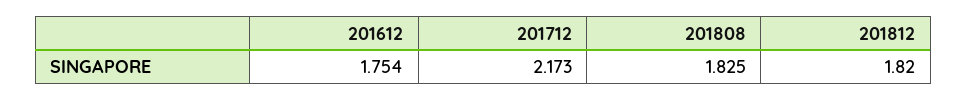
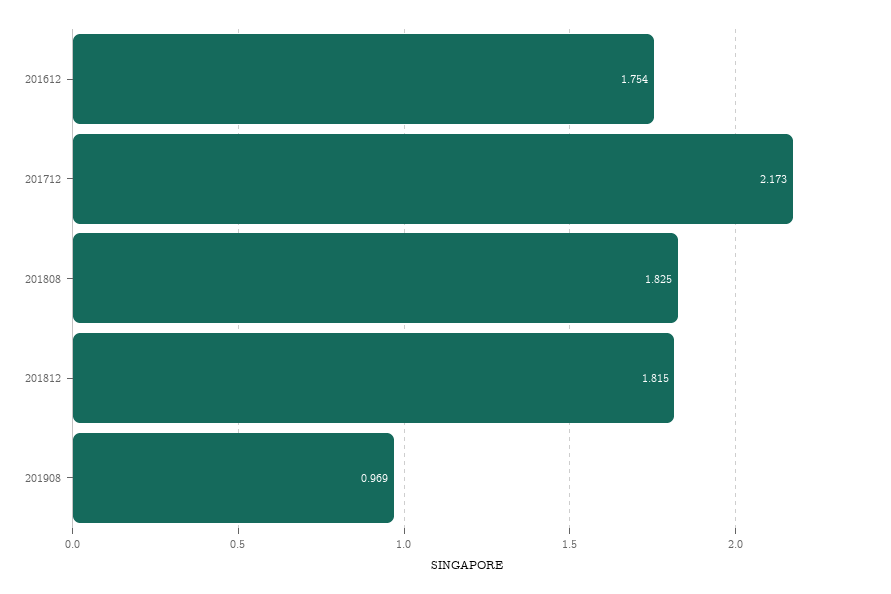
201812: 1.82 -> 1.815
201908: none -> 0.969

